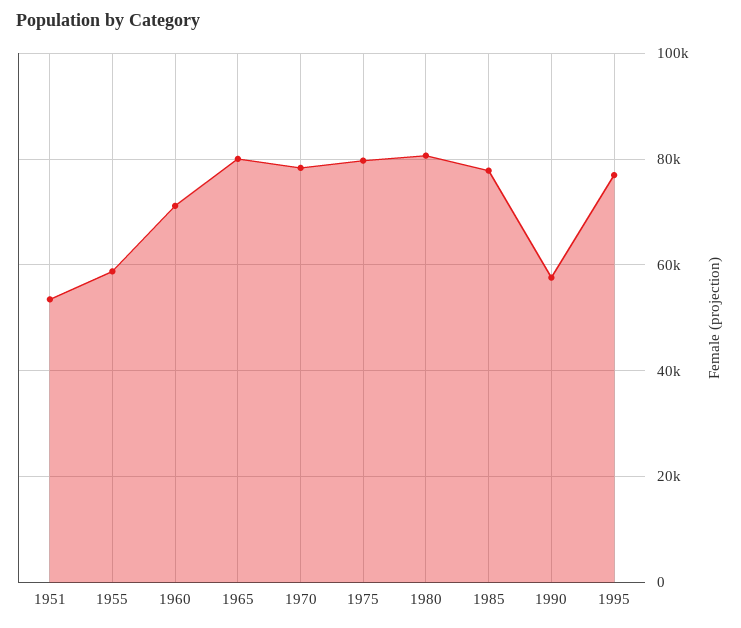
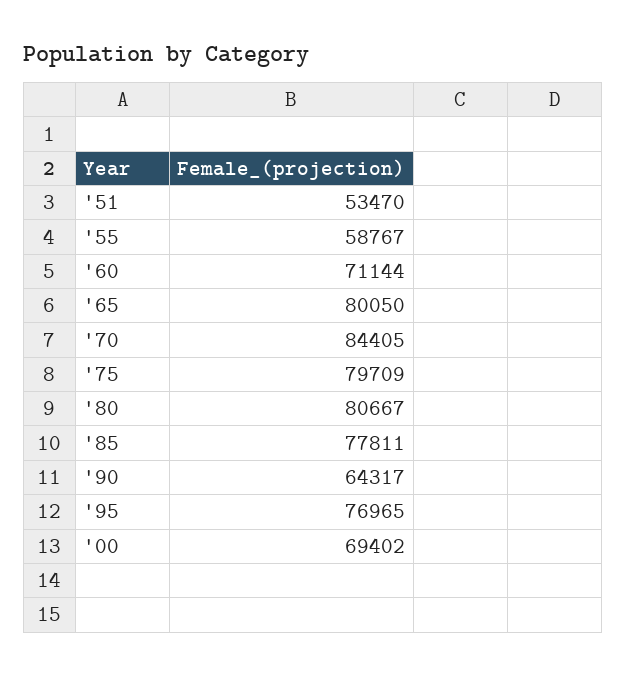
1970: 78000 -> 84405
1990: 58000 -> 64317
'00: none -> 69402

